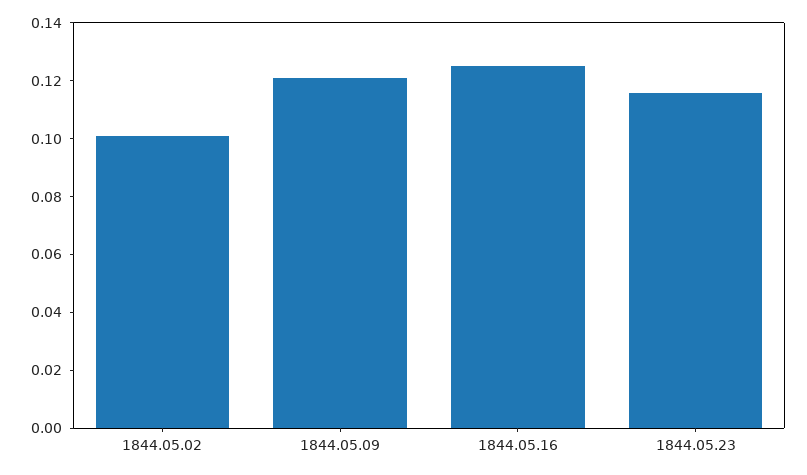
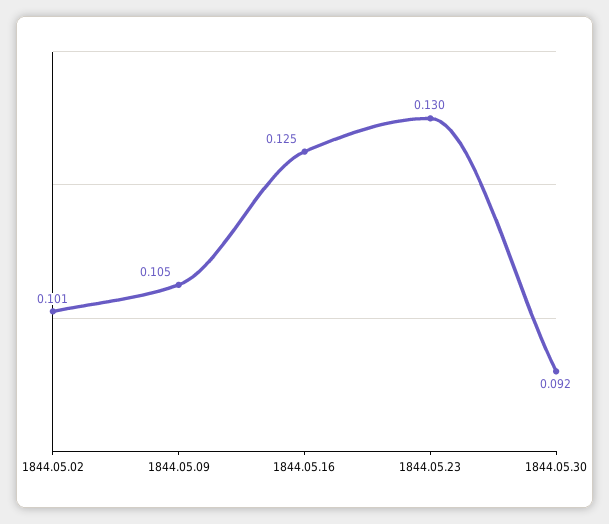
1844.05.09: 0.12 -> 0.105
1844.05.23: 0.115 -> 0.13
1844.05.30: none -> 0.092

